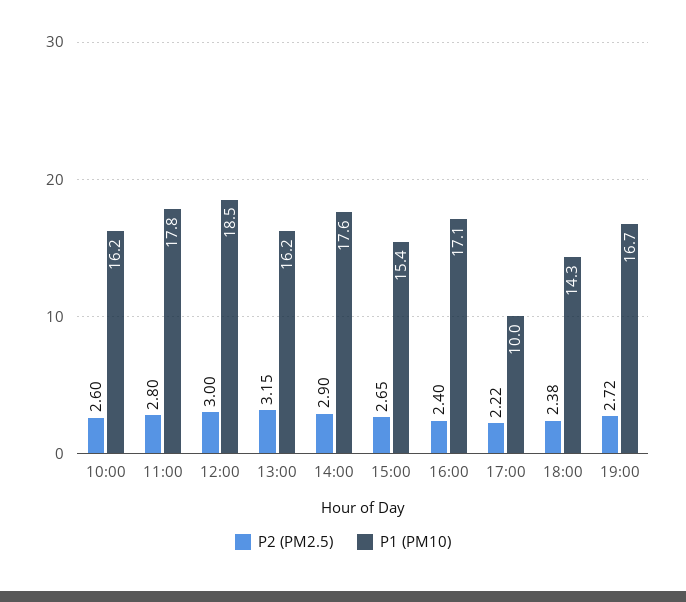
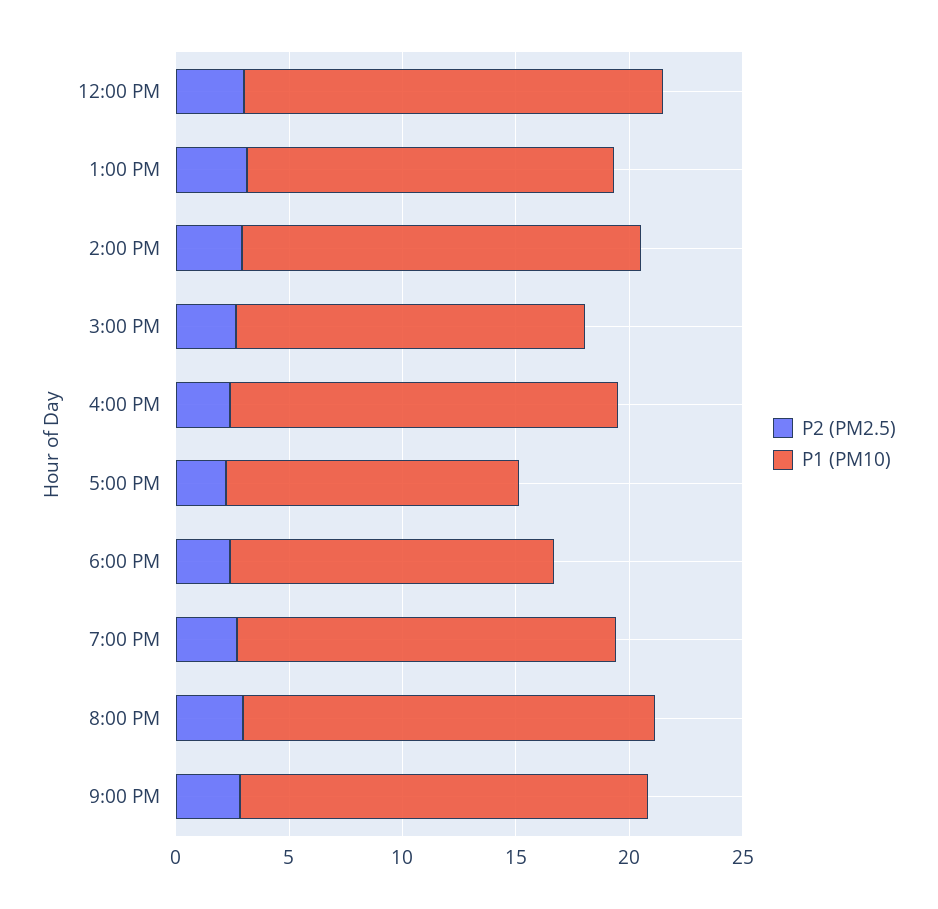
P2 (PM2.5), 10:00: 2.6 -> none
P1 (PM10), 10:00: 16.2 -> none
P2 (PM2.5), 11:00: 2.8 -> none
P1 (PM10), 11:00: 17.8 -> none
P1 (PM10), 17:00: 10 -> 13
P2 (PM2.5), 8:00 PM: none -> 3
P1 (PM10), 8:00 PM: none -> 18
P2 (PM2.5), 9:00 PM: none -> 3
P1 (PM10), 9:00 PM: none -> 18

